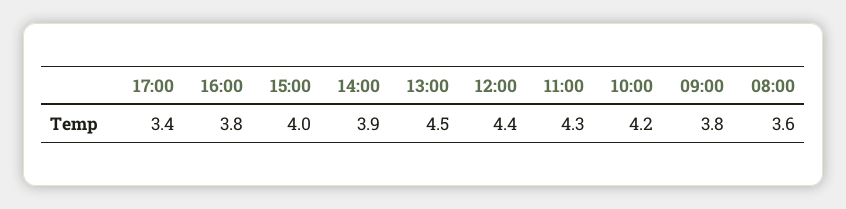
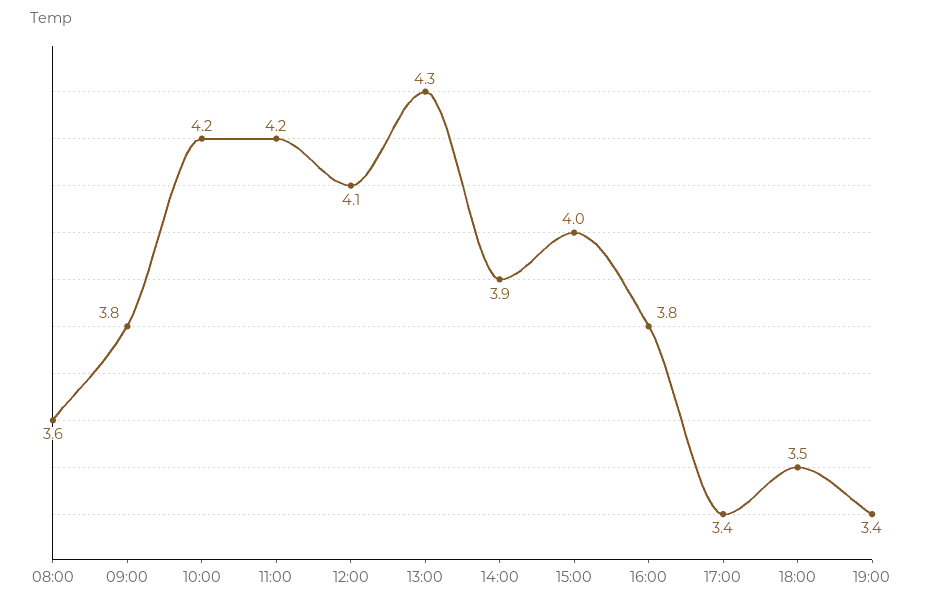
13:00: 4.5 -> 4.3
12:00: 4.4 -> 4.1
11:00: 4.3 -> 4.2
18:00: none -> 3.5
19:00: none -> 3.4

